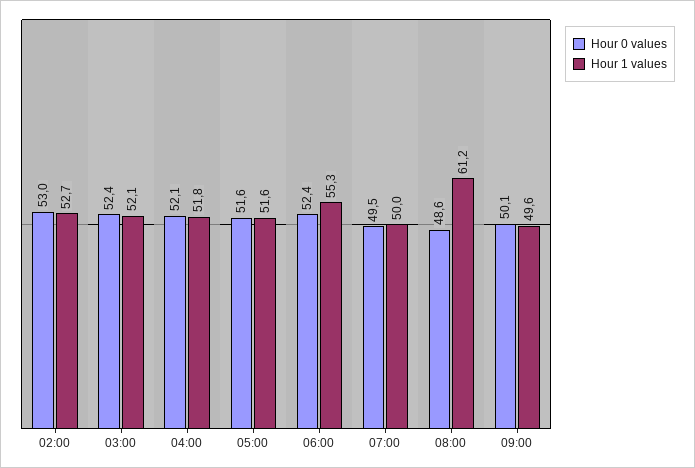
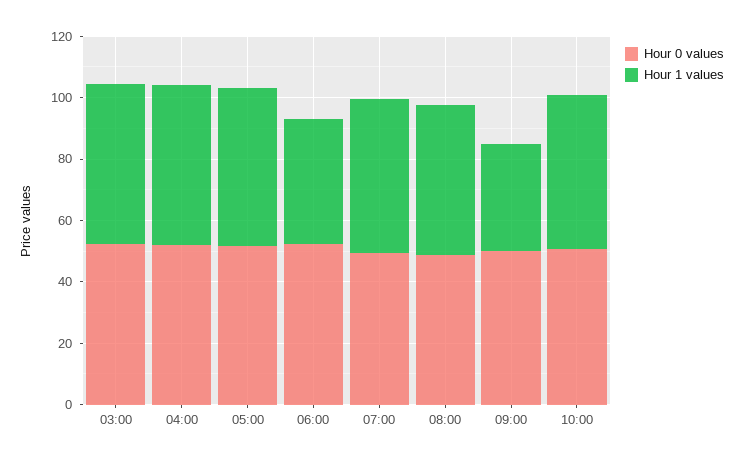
Hour 0 values, 02:00: 53 -> none
Hour 1 values, 02:00: 52.7 -> none
Hour 1 values, 06:00: 55.3 -> 40
Hour 1 values, 08:00: 61.2 -> 50
Hour 1 values, 09:00: 49.6 -> 35
Hour 0 values, 10:00: none -> 50
Hour 1 values, 10:00: none -> 50

